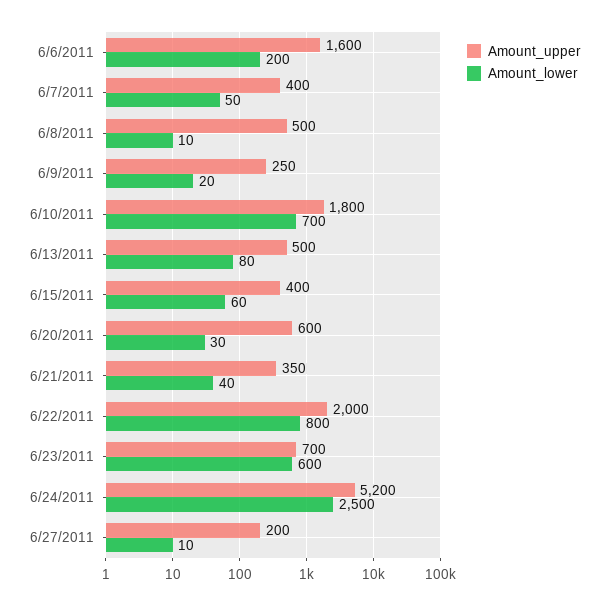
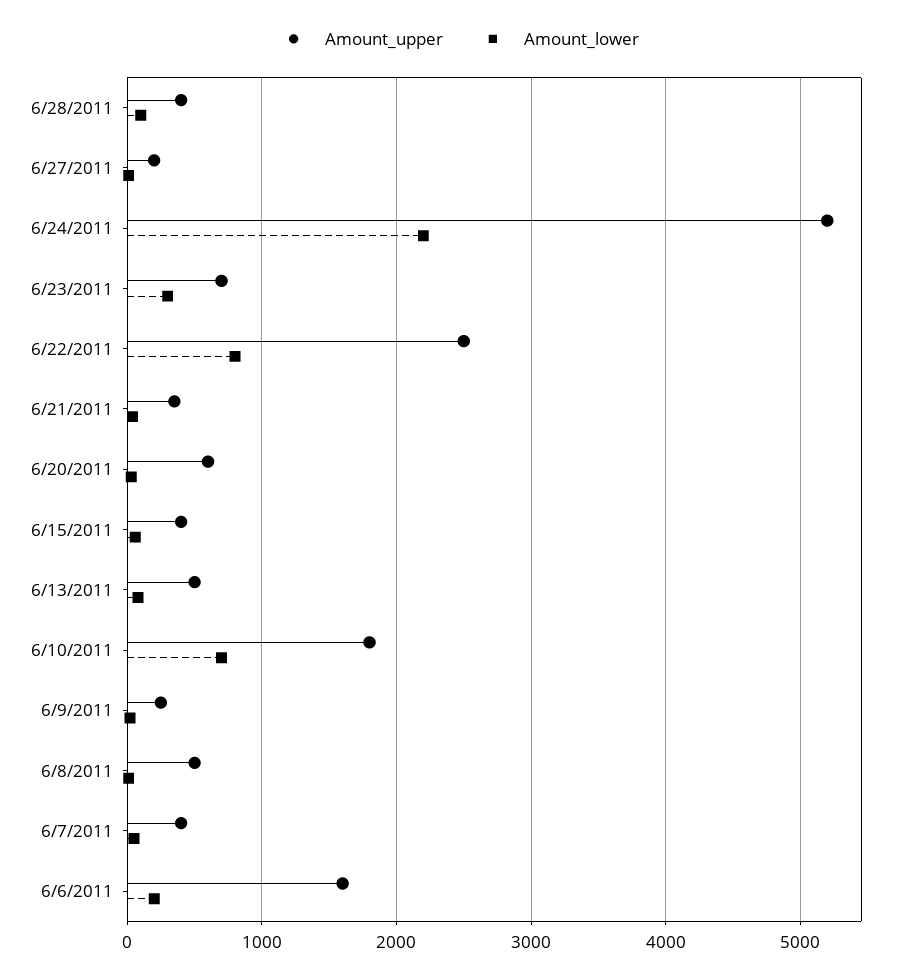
Amount_upper, 6/22/2011: 2000 -> 2500
Amount_lower, 6/23/2011: 600 -> 300
Amount_lower, 6/24/2011: 2500 -> 2200
Amount_upper, 6/28/2011: none -> 400
Amount_lower, 6/28/2011: none -> 100

